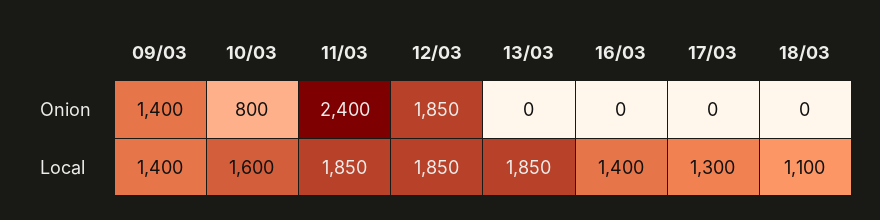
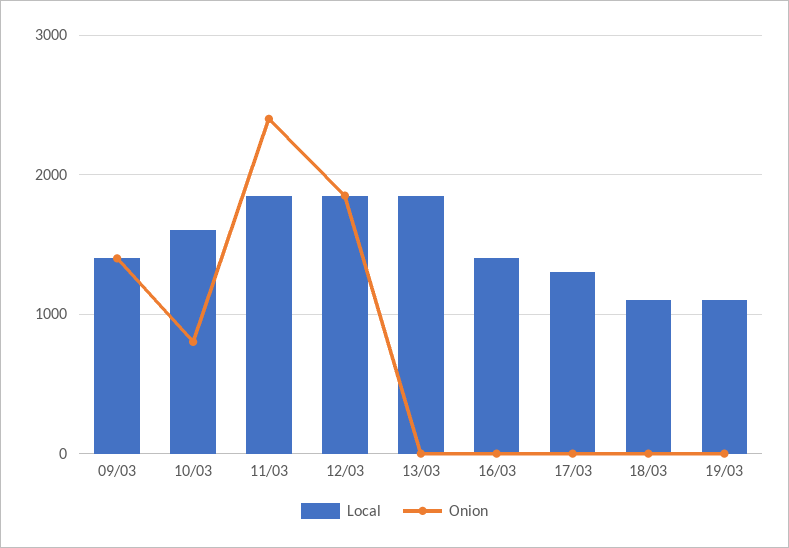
Local, 19/03: none -> 1100
Onion, 19/03: none -> 0

